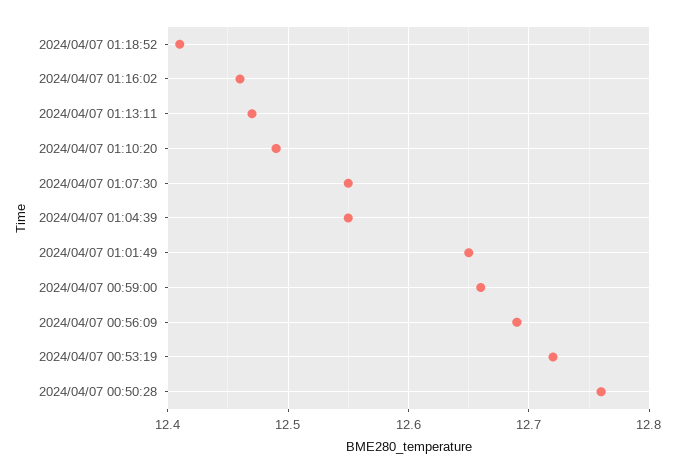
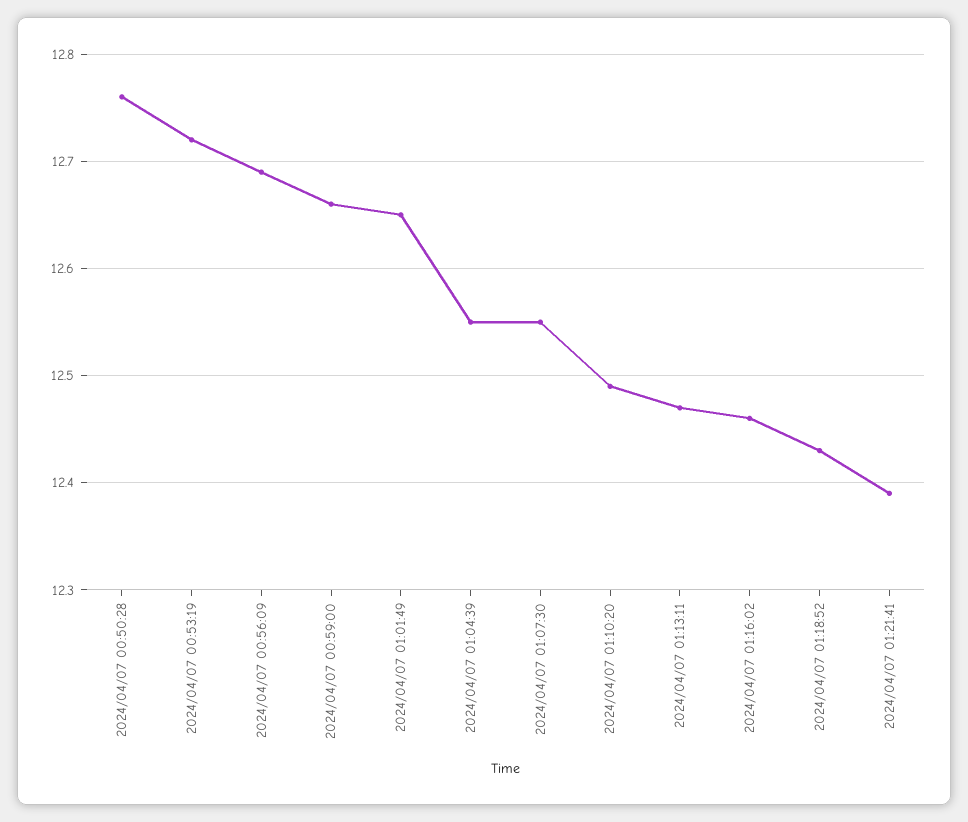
2024/04/07 01:18:52: 12.41 -> 12.43
2024/04/07 01:21:41: none -> 12.39

